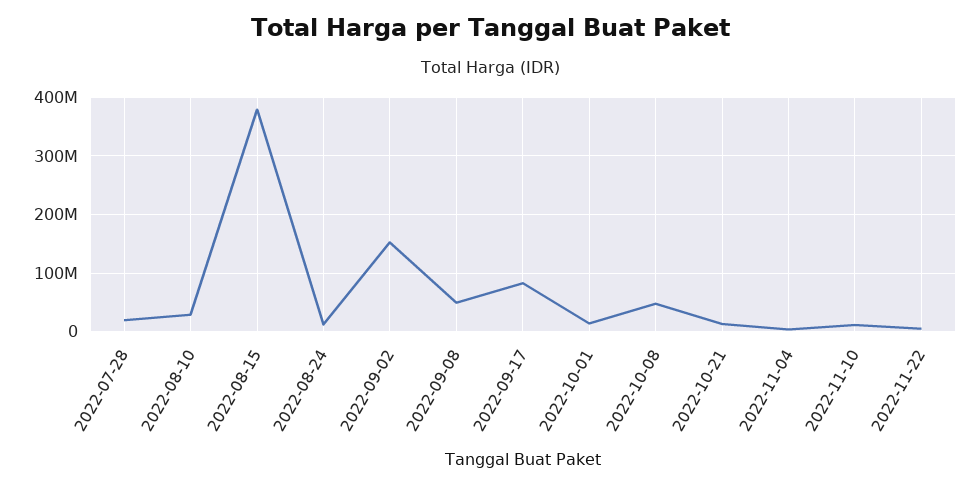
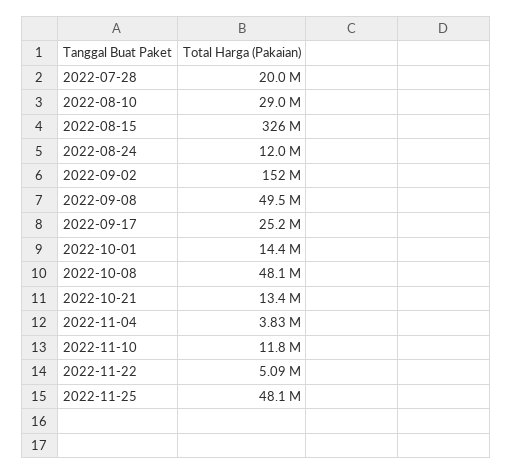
2022-08-15: 380000000 -> 326000000
2022-09-17: 80000000 -> 25200000
2022-11-25: none -> 48100000

